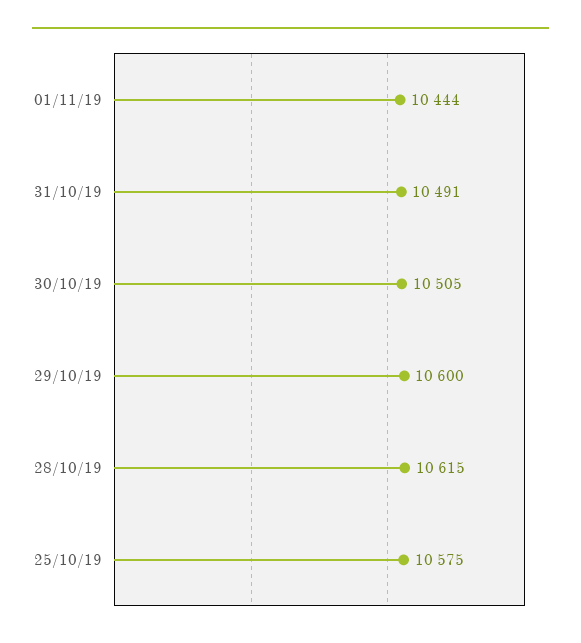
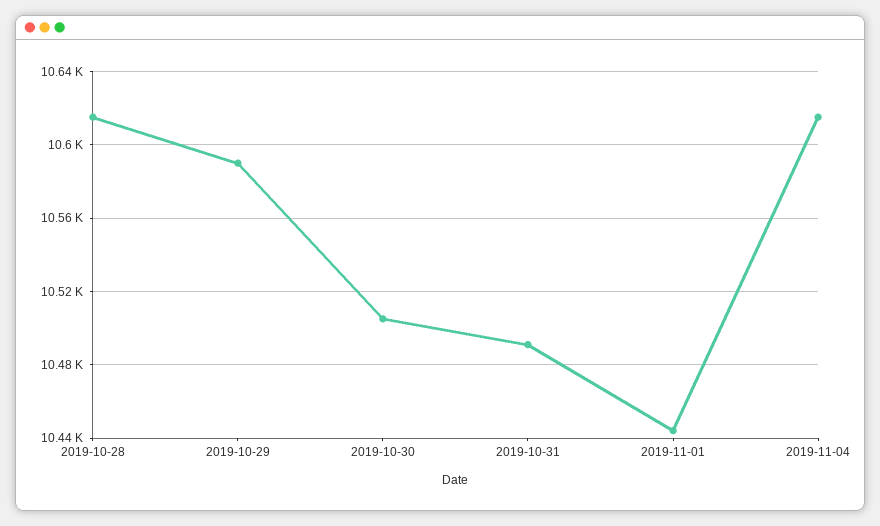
29/10/19: 10600 -> 10590
25/10/19: 10575 -> none
2019-11-04: none -> 10615

